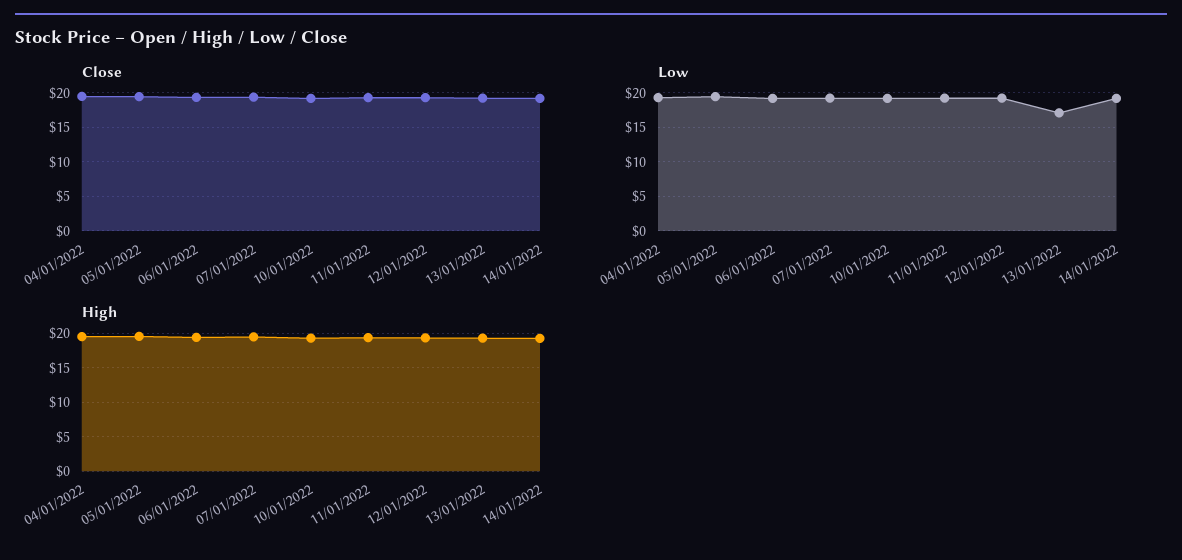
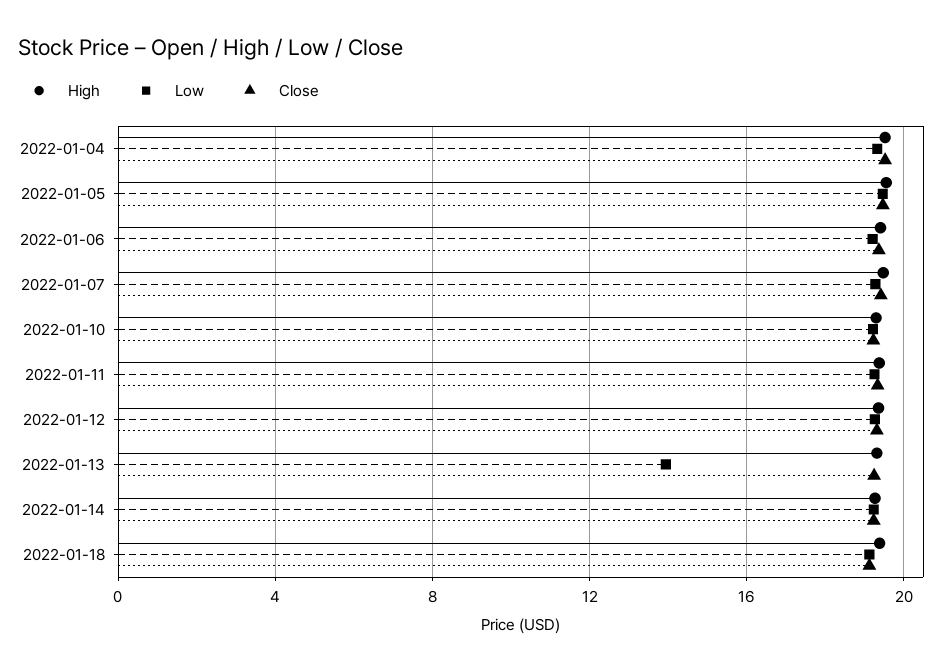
Low, 13/01/2022: 17 -> 14
High, 2022-01-18: none -> 19.5
Low, 2022-01-18: none -> 19
Close, 2022-01-18: none -> 19

